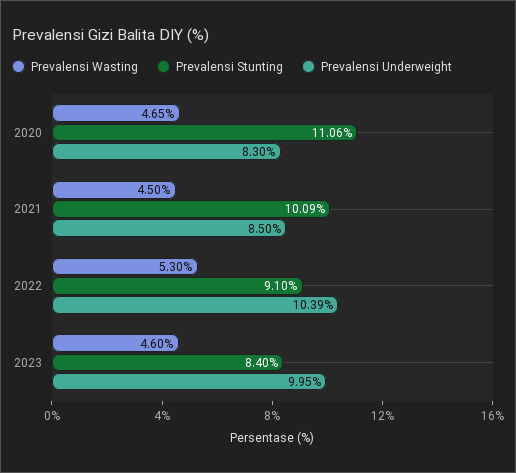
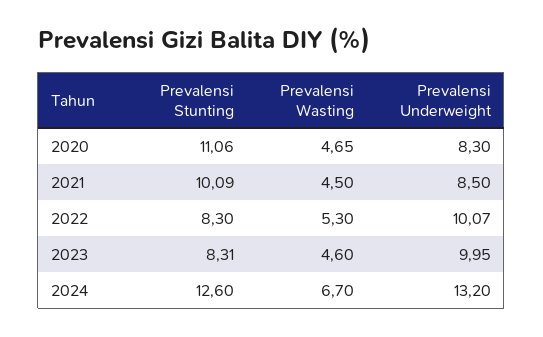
Prevalensi Stunting, 2022: 9.1 -> 8.3
Prevalensi Underweight, 2022: 10.39 -> 10.07
Prevalensi Stunting, 2023: 8.4 -> 8.31
Prevalensi Stunting, 2024: none -> 12.6
Prevalensi Wasting, 2024: none -> 6.7
Prevalensi Underweight, 2024: none -> 13.2

